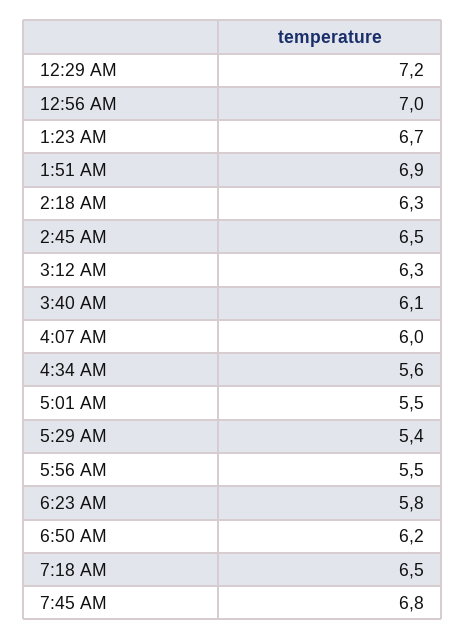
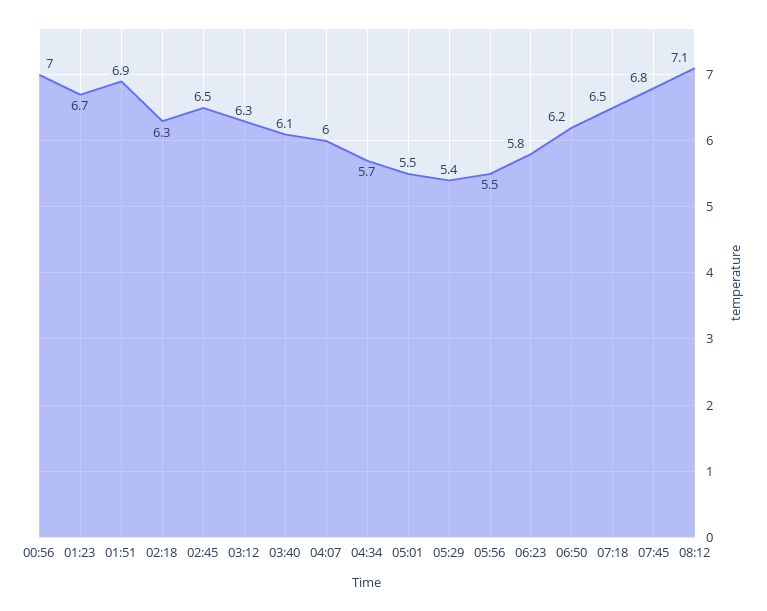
12:29 AM: 7.2 -> none
4:34 AM: 5.6 -> 5.7
08:12: none -> 7.1

